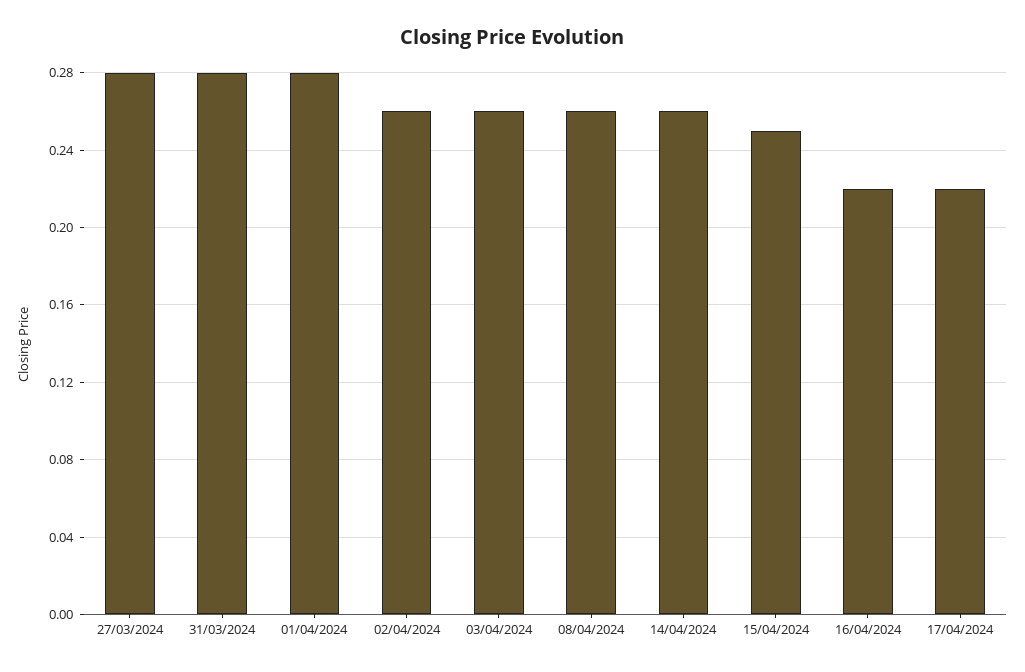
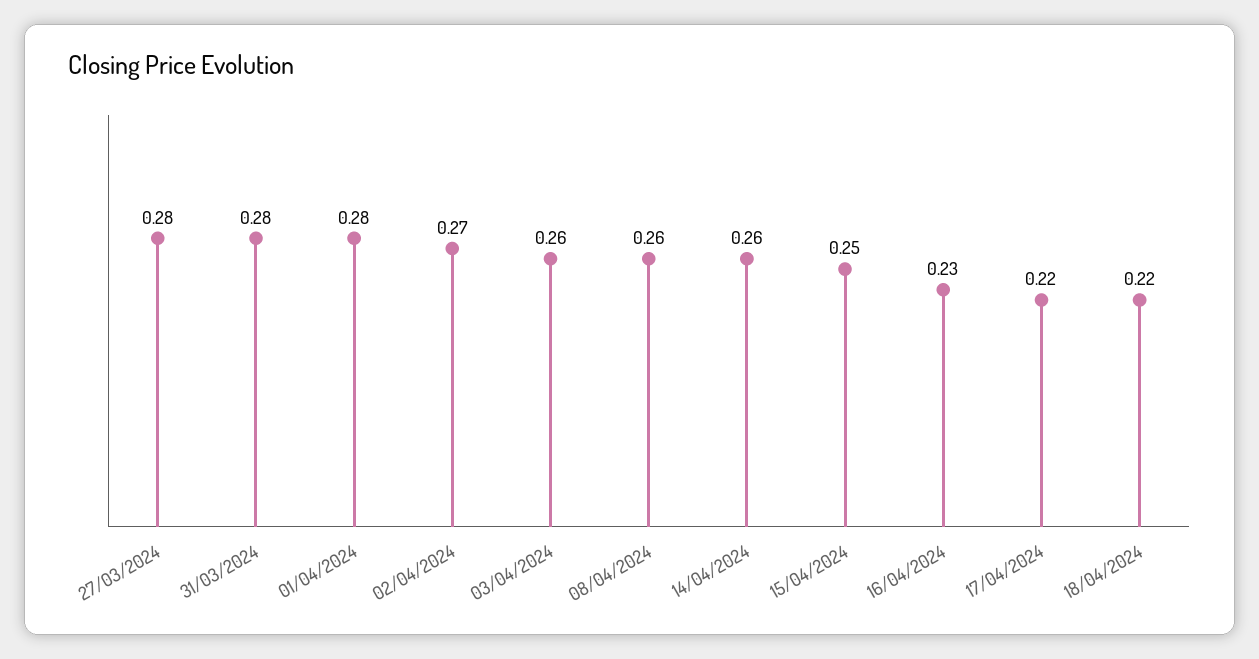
02/04/2024: 0.26 -> 0.27
16/04/2024: 0.22 -> 0.23
18/04/2024: none -> 0.22

